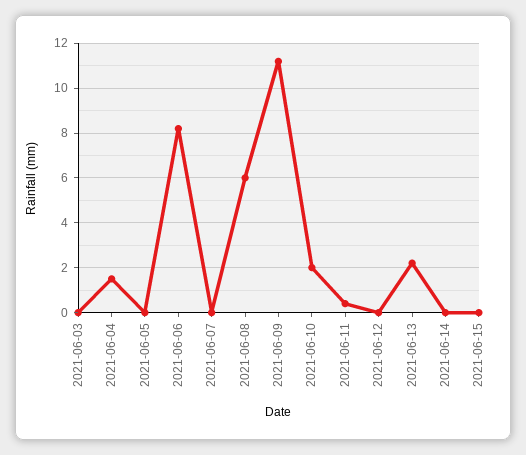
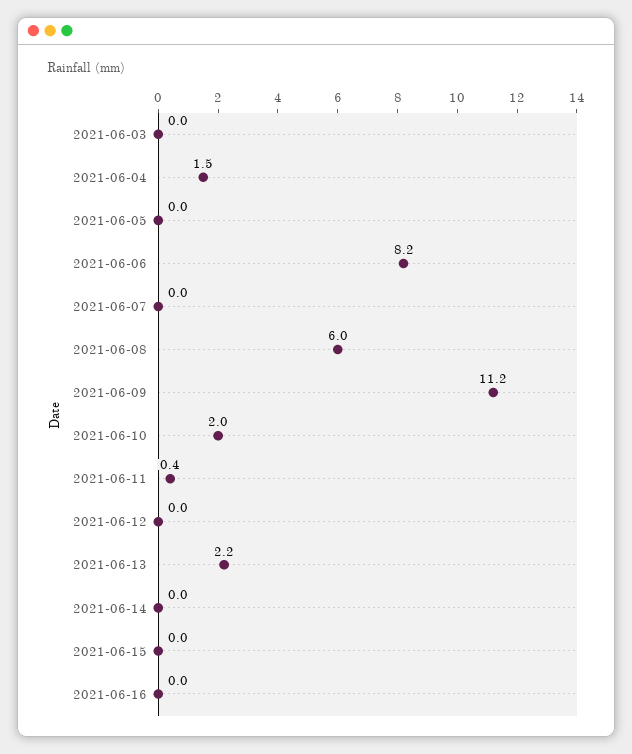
2021-06-16: none -> 0

